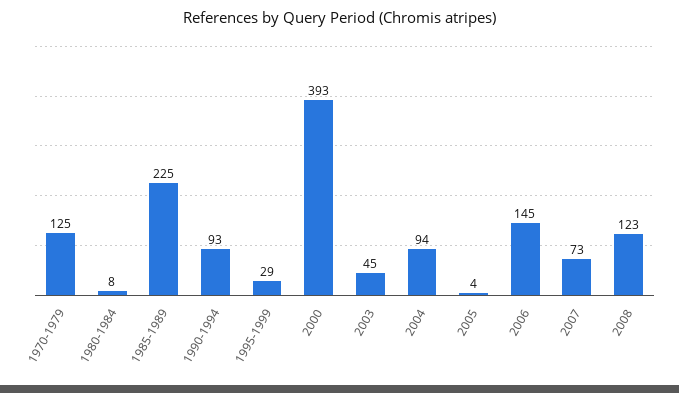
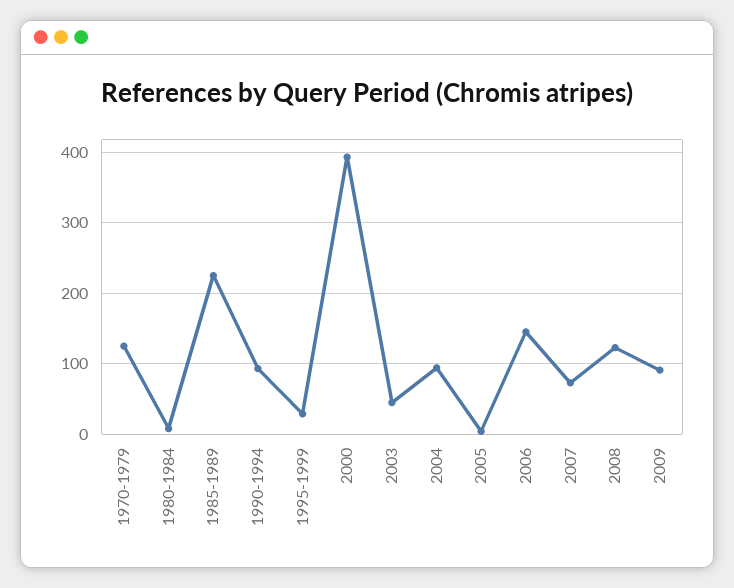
2009: none -> 90

